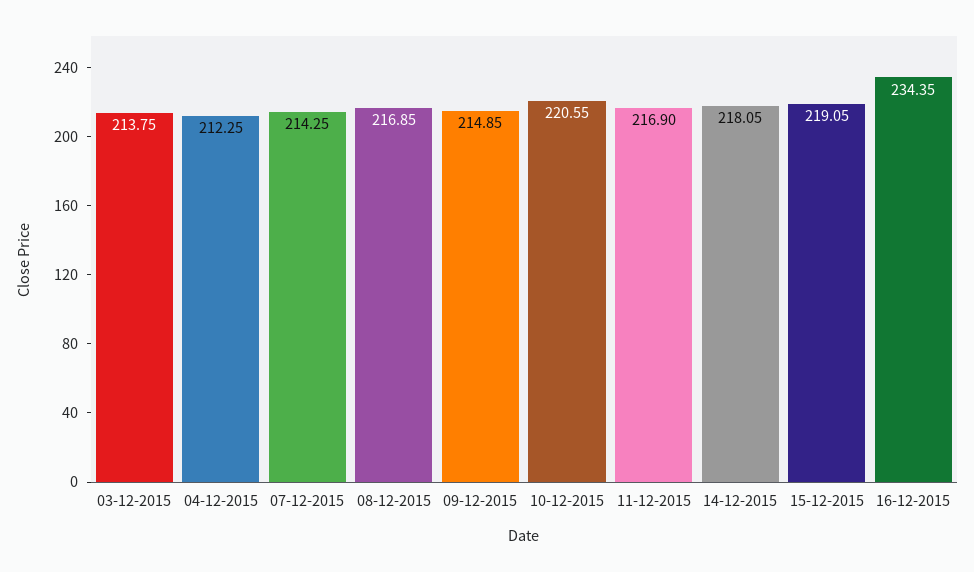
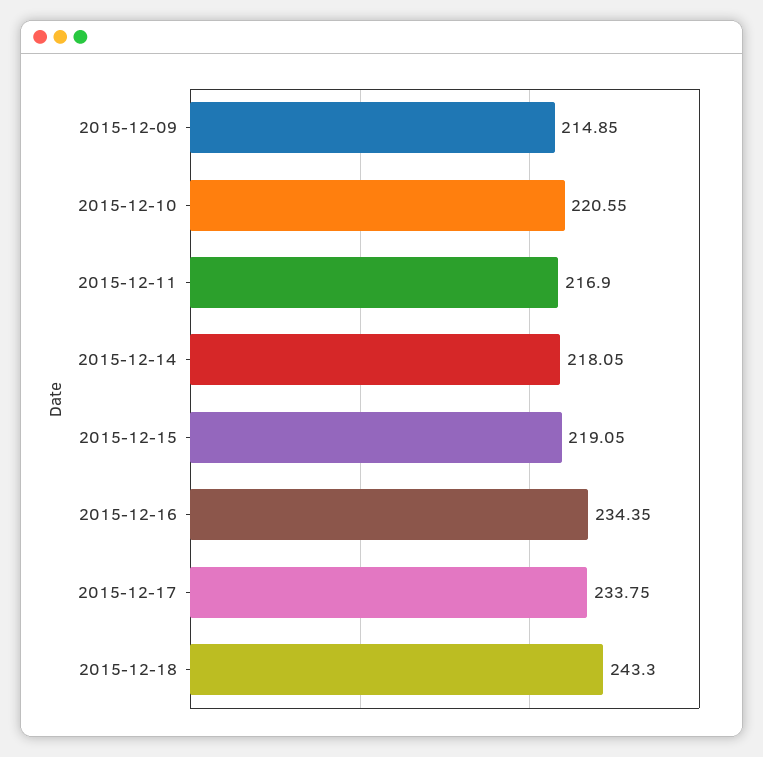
03-12-2015: 213.75 -> none
04-12-2015: 212.25 -> none
07-12-2015: 214.25 -> none
08-12-2015: 216.85 -> none
2015-12-17: none -> 233.75
2015-12-18: none -> 243.3

